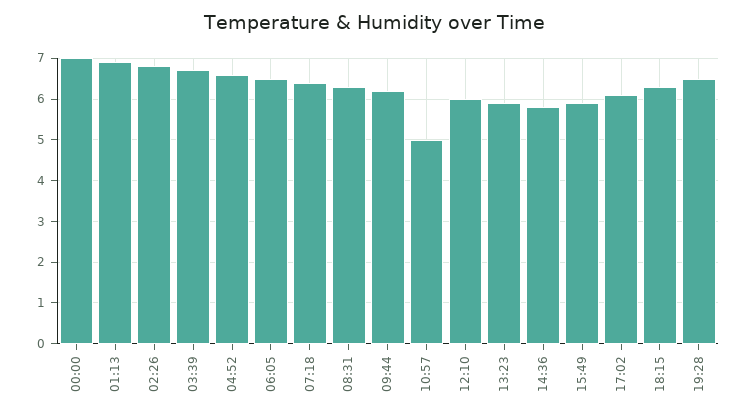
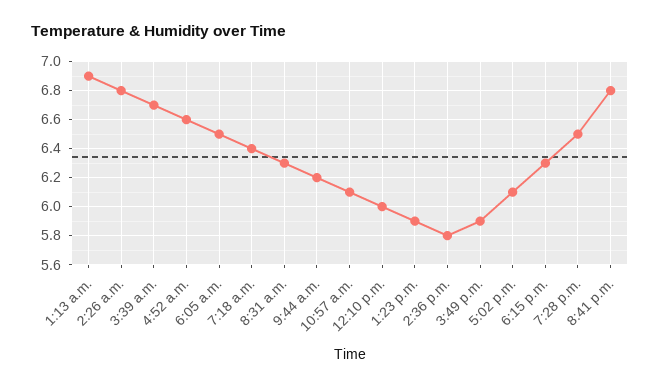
00:00: 7 -> none
10:57: 5 -> 6.1
8:41 p.m.: none -> 6.8

